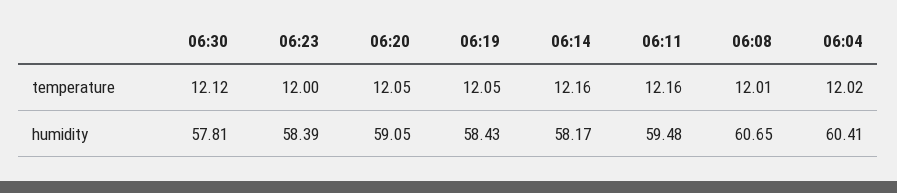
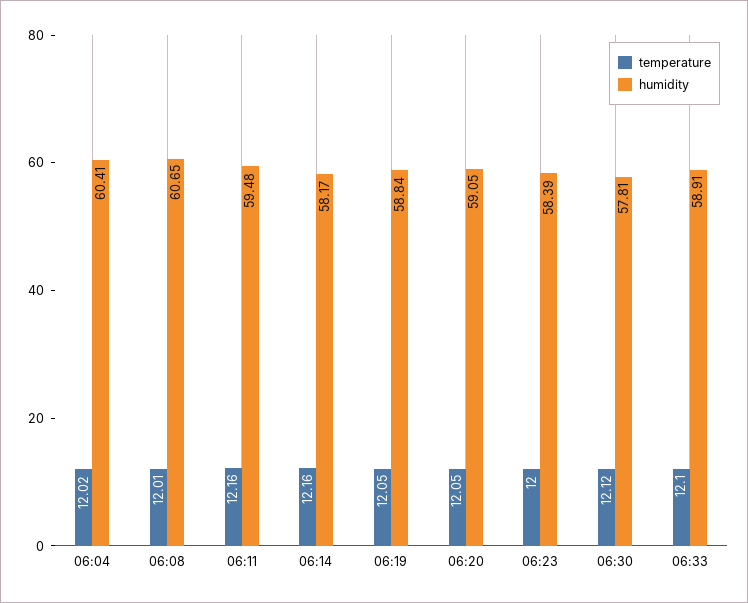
humidity, 06:19: 58.43 -> 58.84
temperature, 06:33: none -> 12.1
humidity, 06:33: none -> 58.91

